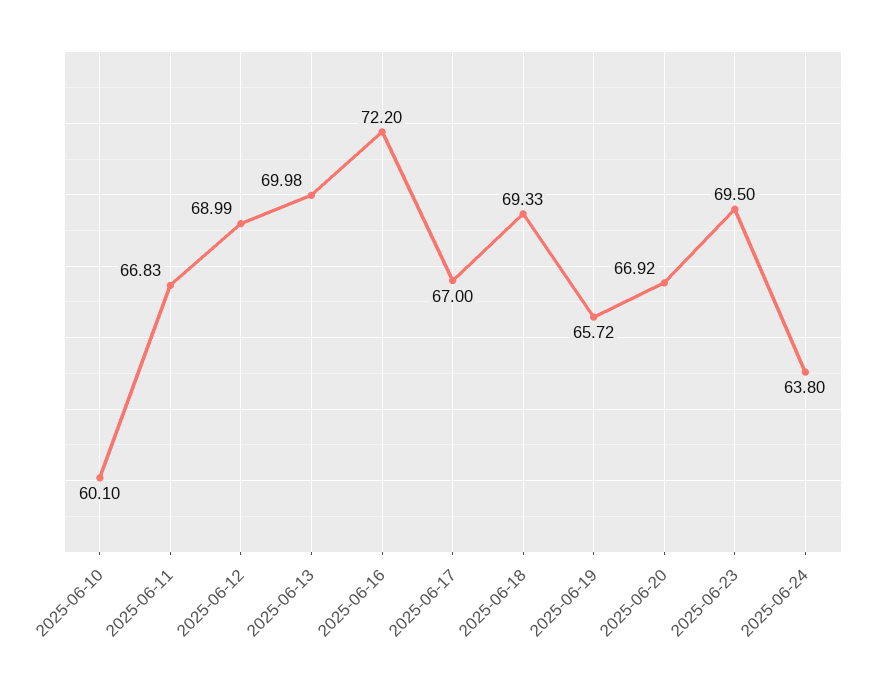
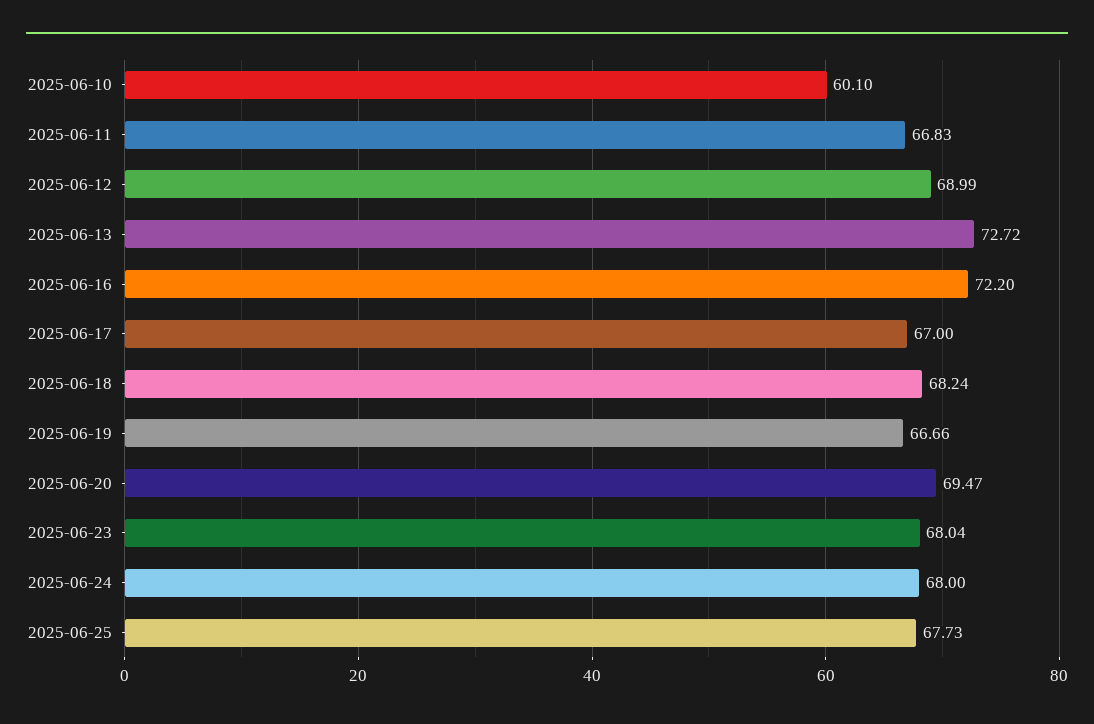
2025-06-13: 69.98 -> 72.72
2025-06-18: 69.33 -> 68.24
2025-06-19: 65.72 -> 66.66
2025-06-20: 66.92 -> 69.47
2025-06-23: 69.5 -> 68.04
2025-06-24: 63.8 -> 68
2025-06-25: none -> 67.73

